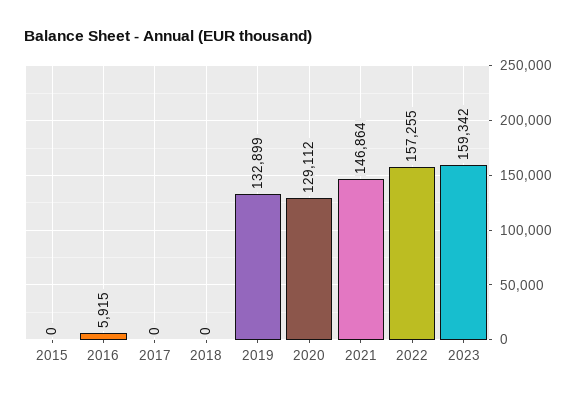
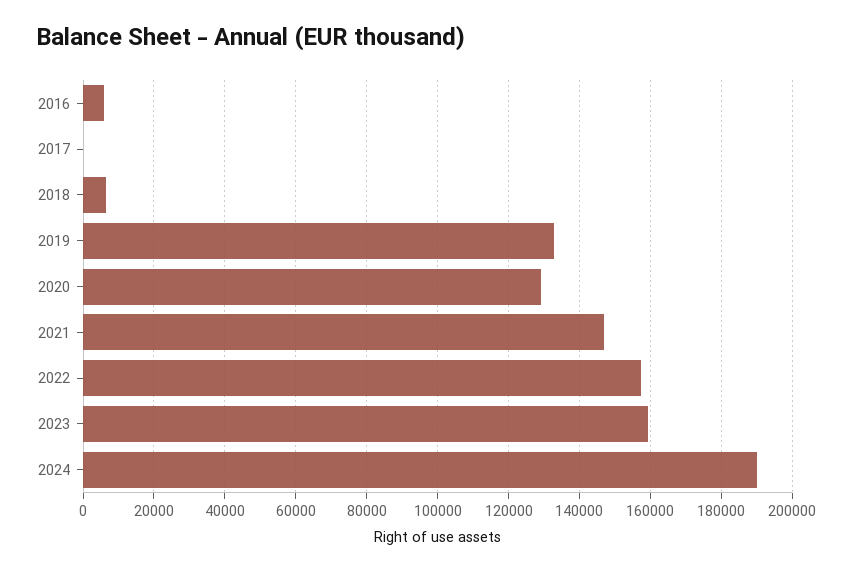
2015: 0 -> none
2018: 0 -> 6000
2024: none -> 190000

